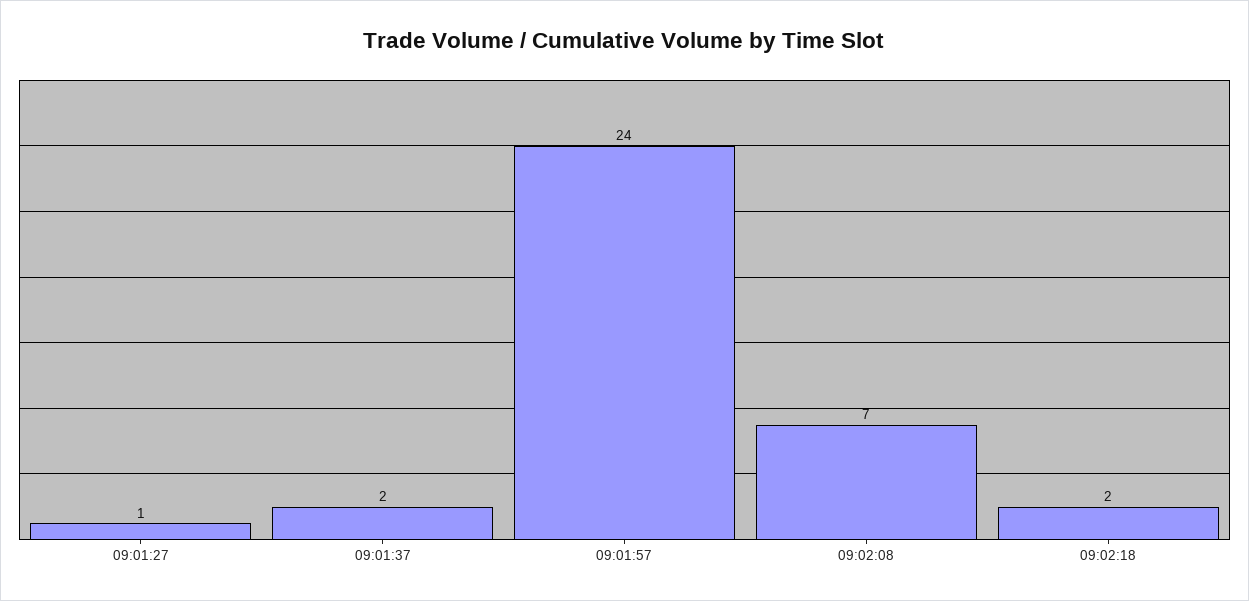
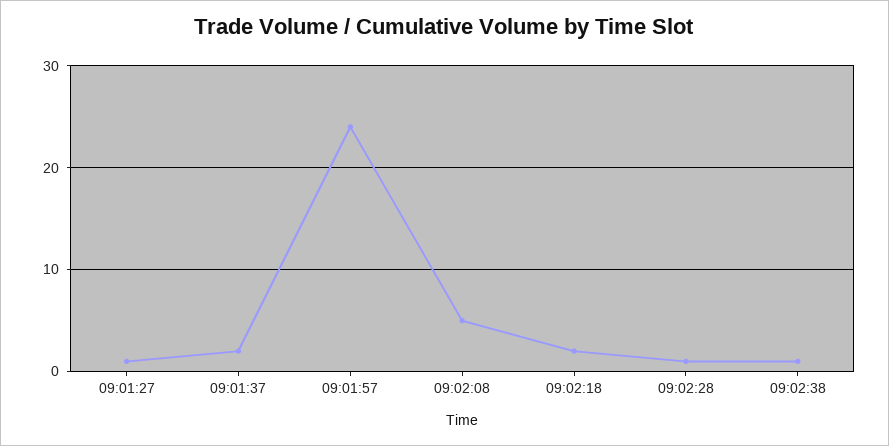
09:02:08: 7 -> 5
09:02:28: none -> 1
09:02:38: none -> 1

